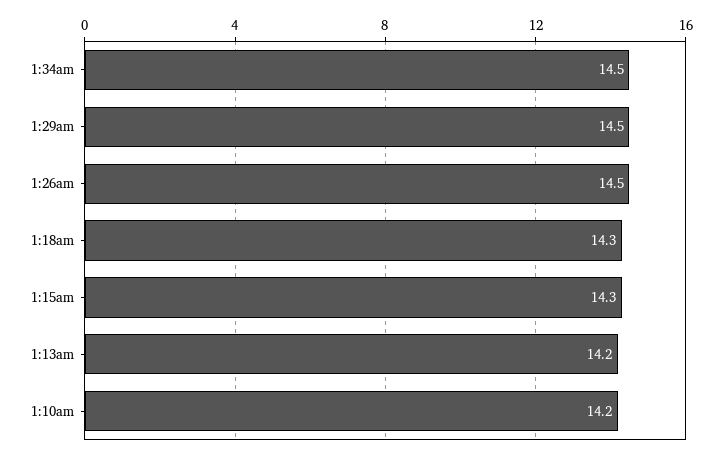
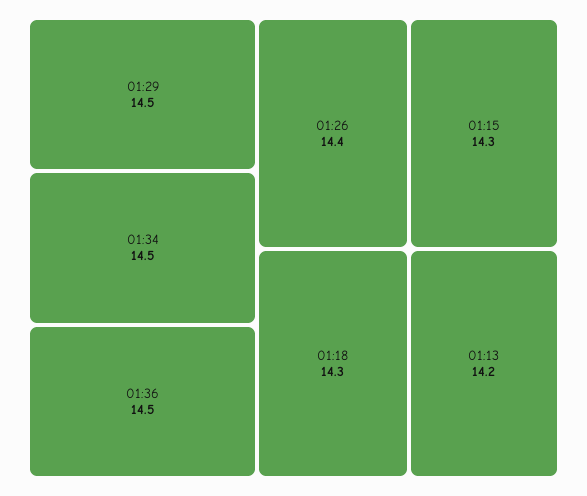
1:26am: 14.5 -> 14.4
1:10am: 14.2 -> none
01:36: none -> 14.5

